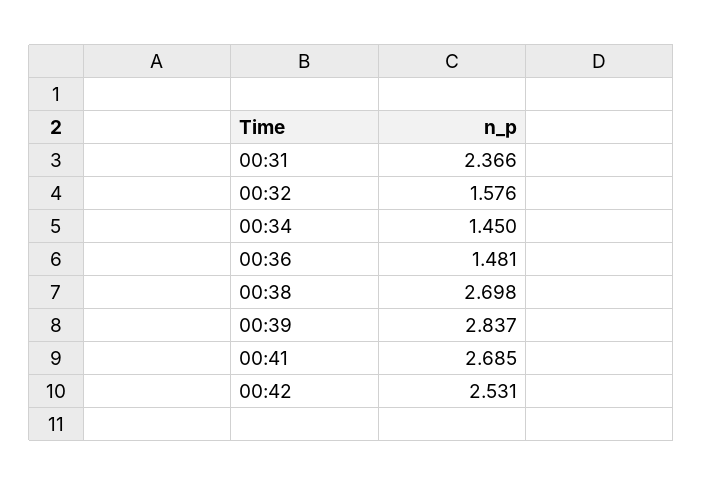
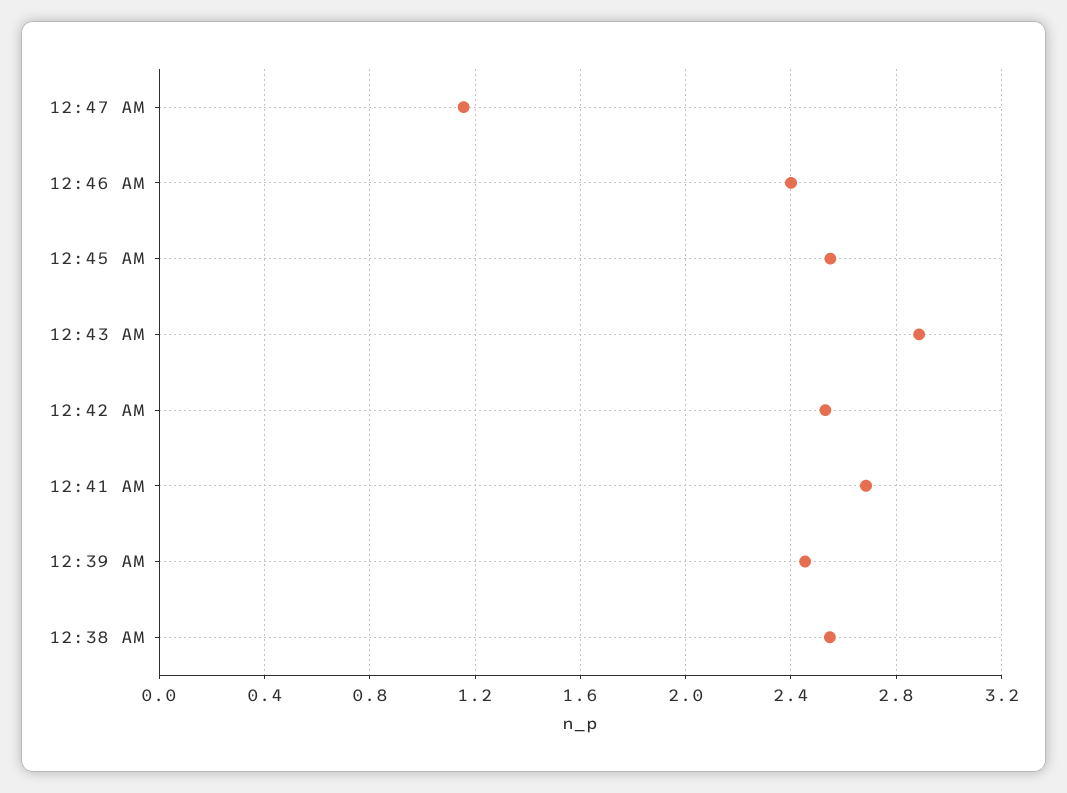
00:31: 2.366 -> none
00:32: 1.576 -> none
00:34: 1.45 -> none
00:36: 1.481 -> none
00:38: 2.698 -> 2.55
00:39: 2.837 -> 2.45
12:47 AM: none -> 1.15
12:46 AM: none -> 2.4
12:45 AM: none -> 2.55
12:43 AM: none -> 2.9

